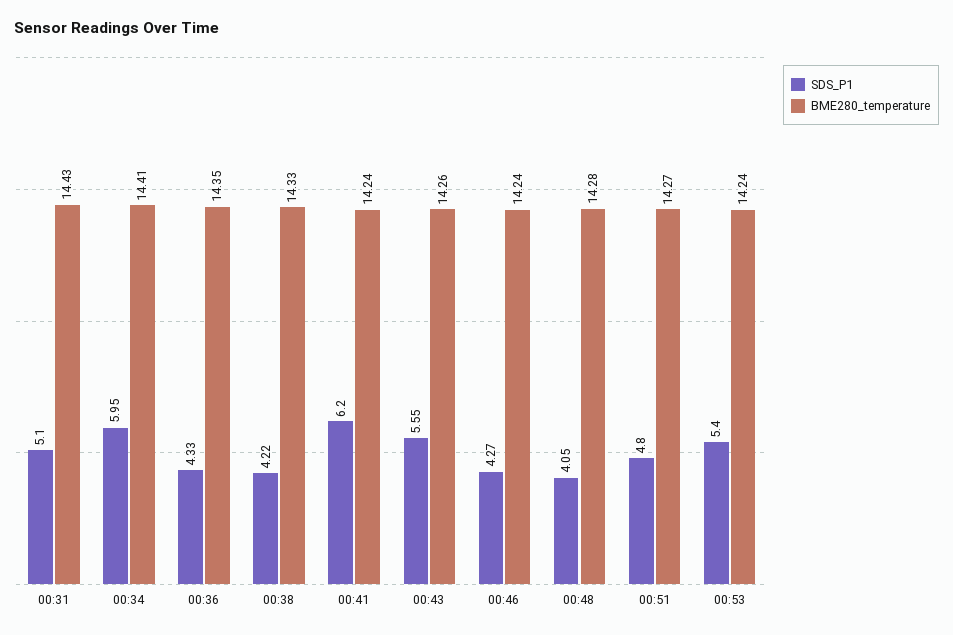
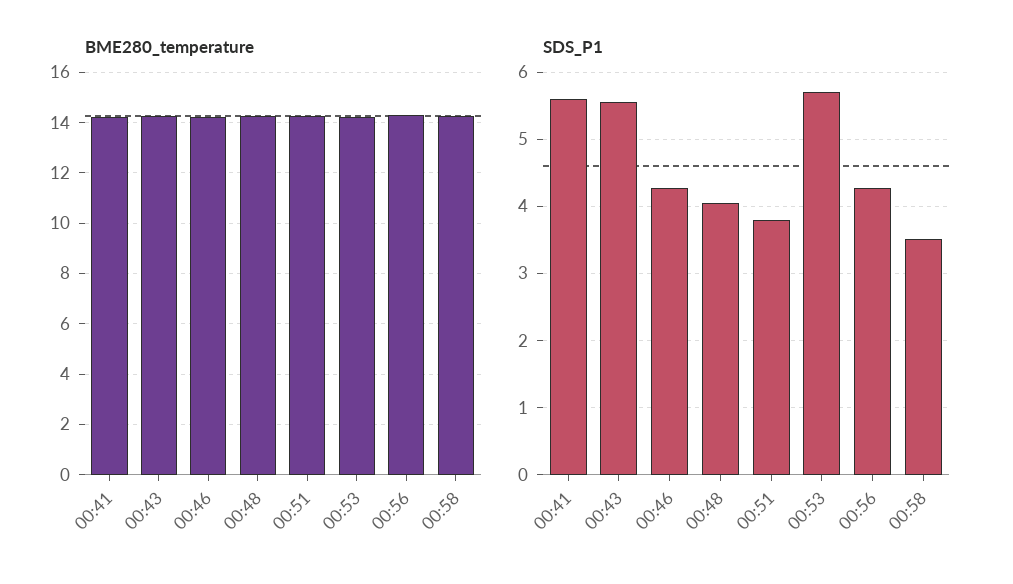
SDS_P1, 00:31: 5.1 -> none
BME280_temperature, 00:31: 14.43 -> none
SDS_P1, 00:34: 5.95 -> none
BME280_temperature, 00:34: 14.41 -> none
SDS_P1, 00:36: 4.33 -> none
BME280_temperature, 00:36: 14.35 -> none
SDS_P1, 00:38: 4.22 -> none
BME280_temperature, 00:38: 14.33 -> none
SDS_P1, 00:41: 6.2 -> 5.6
SDS_P1, 00:51: 4.8 -> 3.8
SDS_P1, 00:53: 5.4 -> 5.7
BME280_temperature, 00:56: none -> 14.25
BME280_temperature, 00:58: none -> 14.25
SDS_P1, 00:56: none -> 4.3
SDS_P1, 00:58: none -> 3.5

